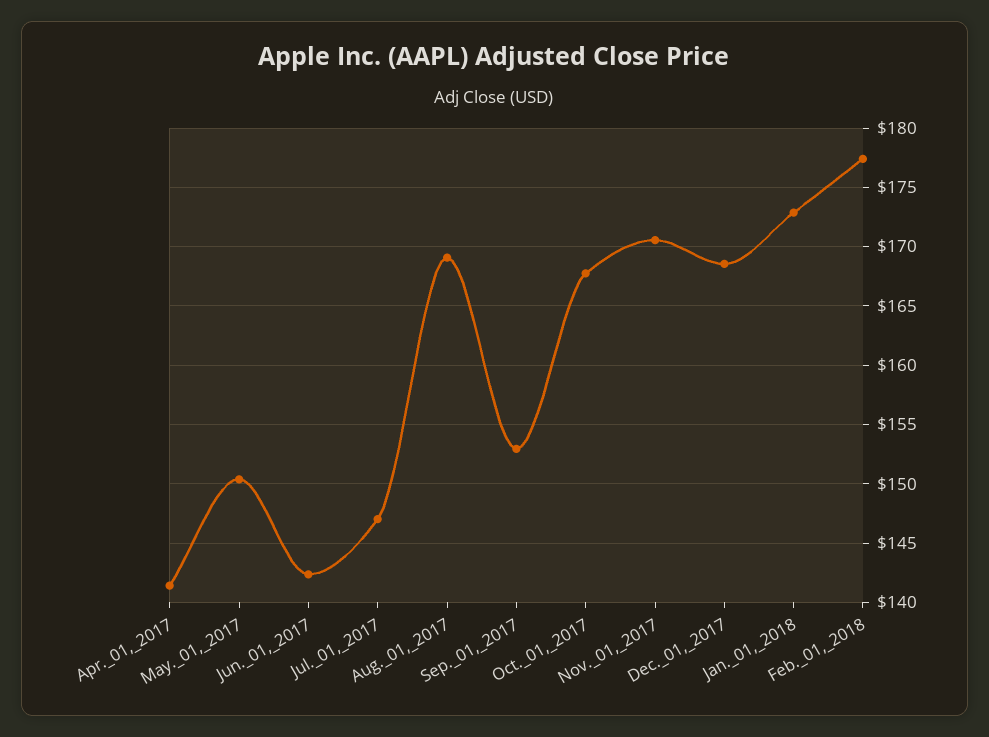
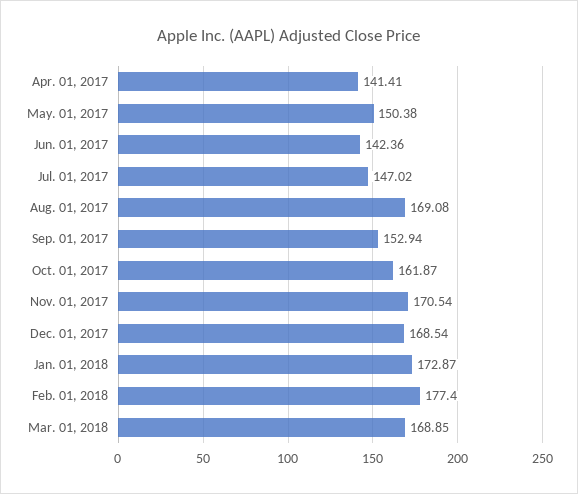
Oct._01,_2017: 168 -> 161.87
Mar. 01, 2018: none -> 168.85

